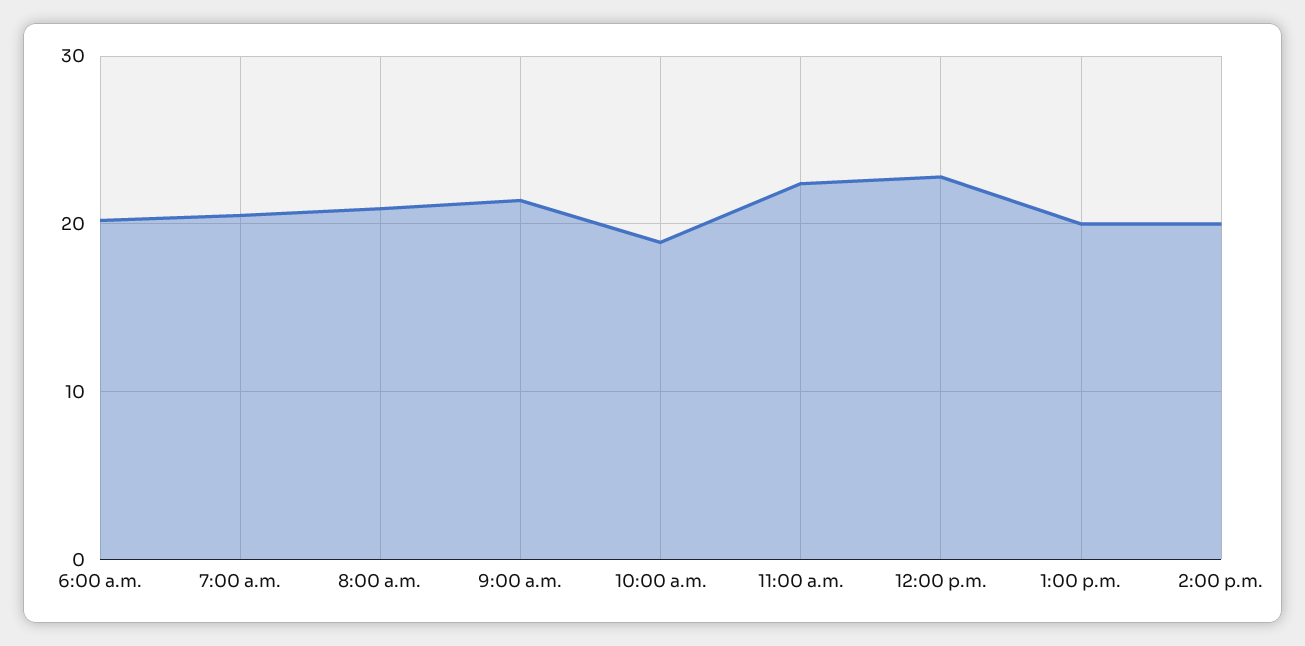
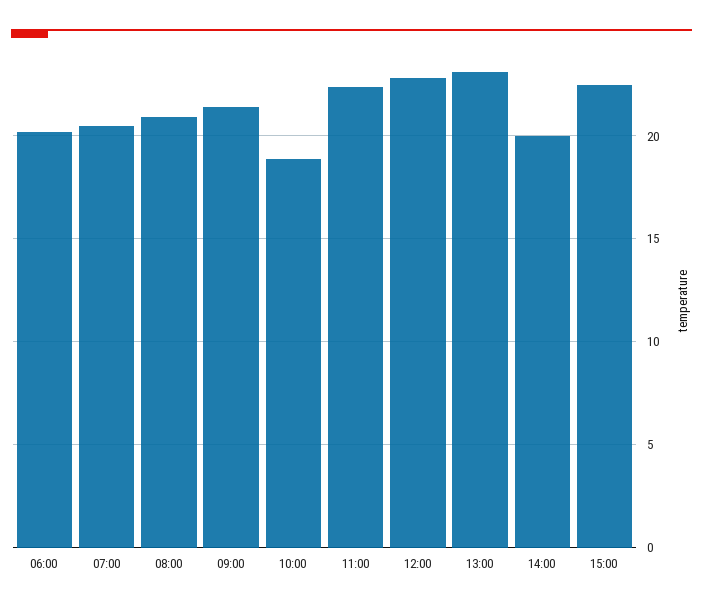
1:00 p.m.: 20 -> 23
15:00: none -> 22.5

